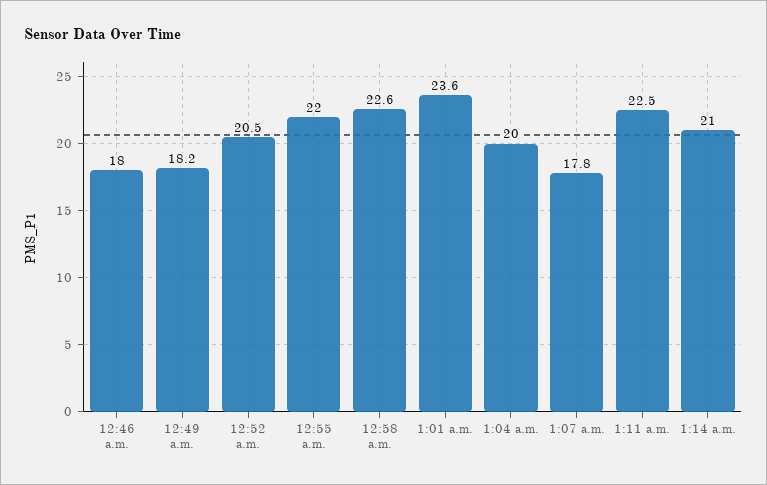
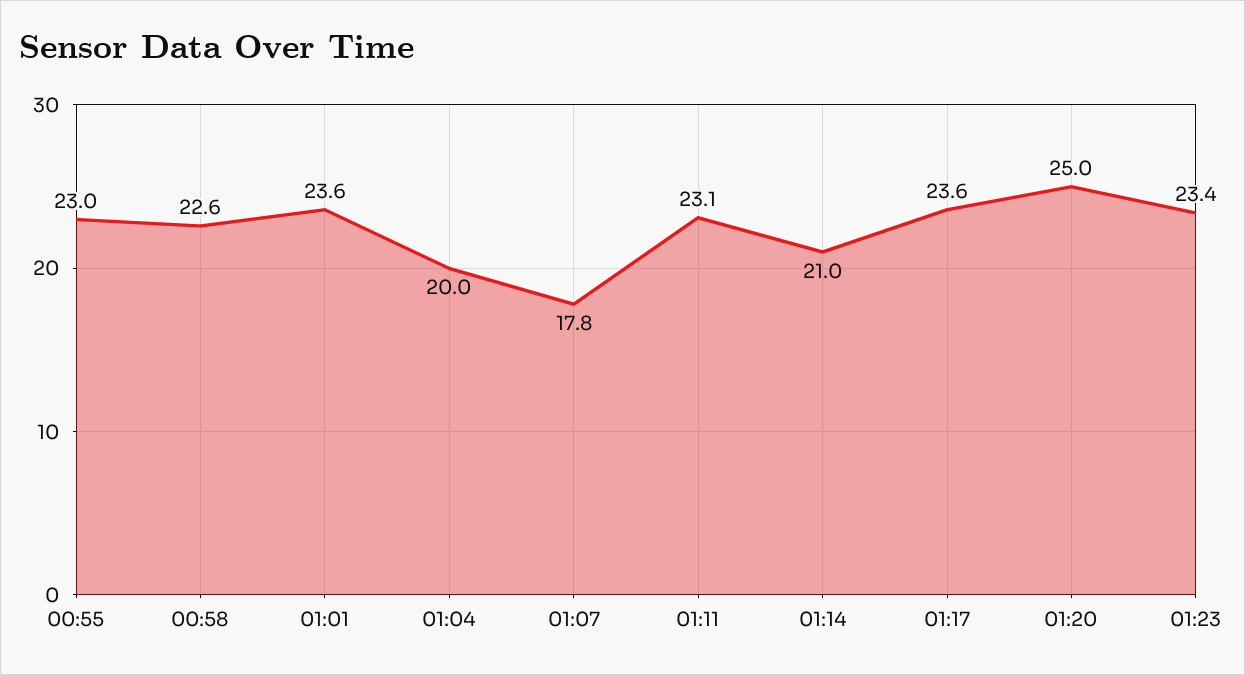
12:46 a.m.: 18 -> none
12:49 a.m.: 18.2 -> none
12:52 a.m.: 20.5 -> none
12:55 a.m.: 22 -> 23
1:11 a.m.: 22.5 -> 23.1
01:17: none -> 23.6
01:20: none -> 25
01:23: none -> 23.4

